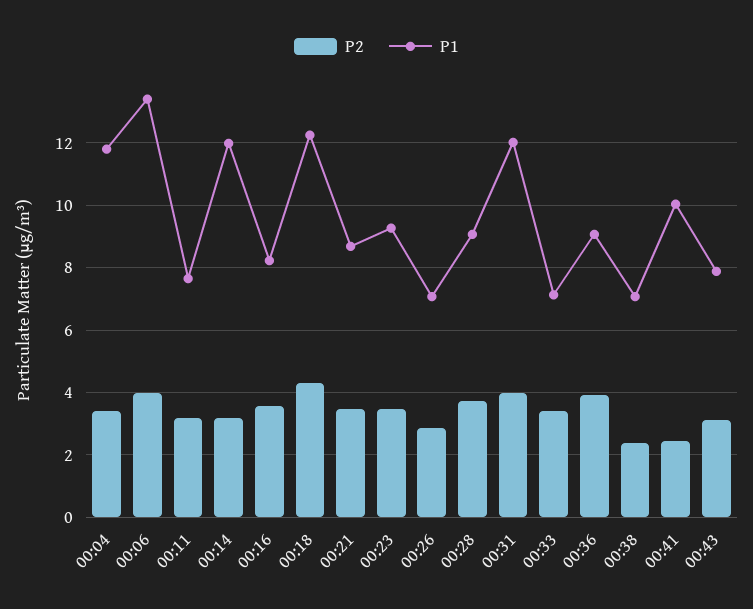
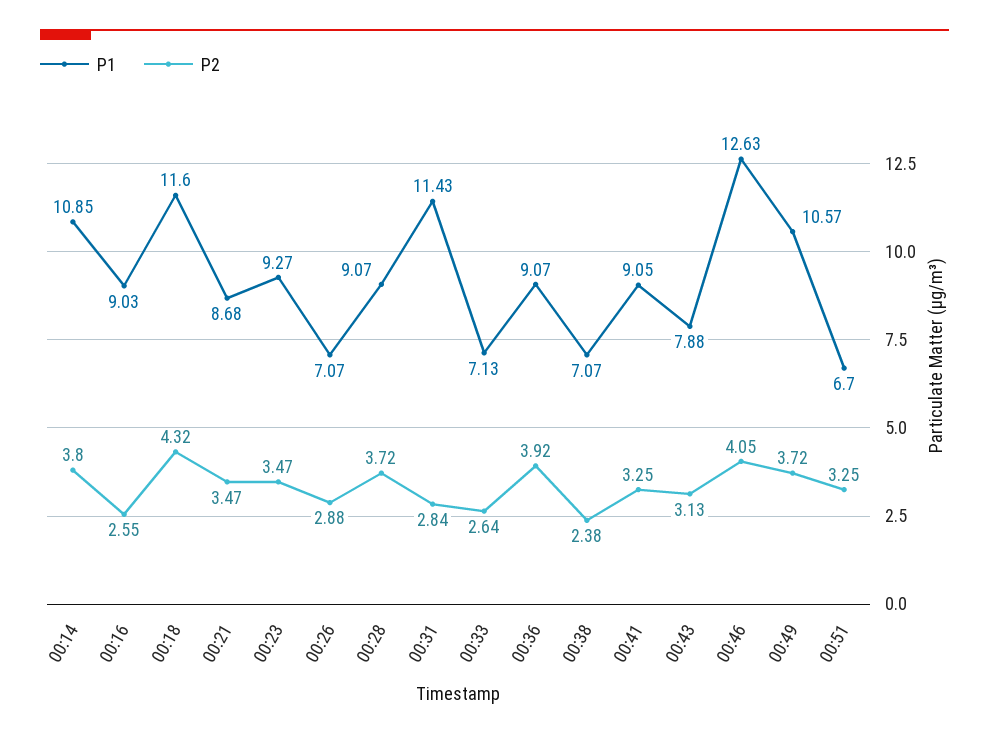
P2, 00:04: 3.4 -> none
P1, 00:04: 11.8 -> none
P2, 00:06: 4 -> none
P1, 00:06: 13.4 -> none
P2, 00:11: 3.2 -> none
P1, 00:11: 7.6 -> none
P2, 00:14: 3.2 -> 3.8
P1, 00:14: 12 -> 10.85
P2, 00:16: 3.6 -> 2.55
P1, 00:16: 8.2 -> 9.03
P1, 00:18: 12.2 -> 11.6
P2, 00:31: 4 -> 2.84
P1, 00:31: 12 -> 11.43
P2, 00:33: 3.4 -> 2.64
P2, 00:41: 2.4 -> 3.25
P1, 00:41: 10 -> 9.05
P1, 00:46: none -> 12.63
P2, 00:46: none -> 4.05
P1, 00:49: none -> 10.57
P2, 00:49: none -> 3.72
P1, 00:51: none -> 6.7
P2, 00:51: none -> 3.25

